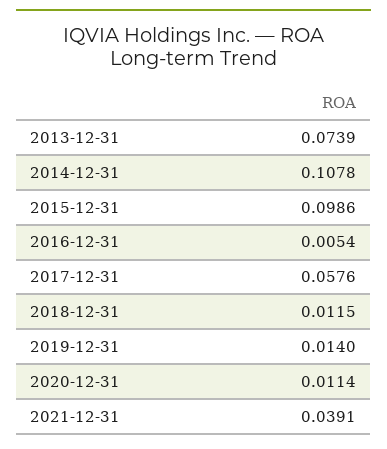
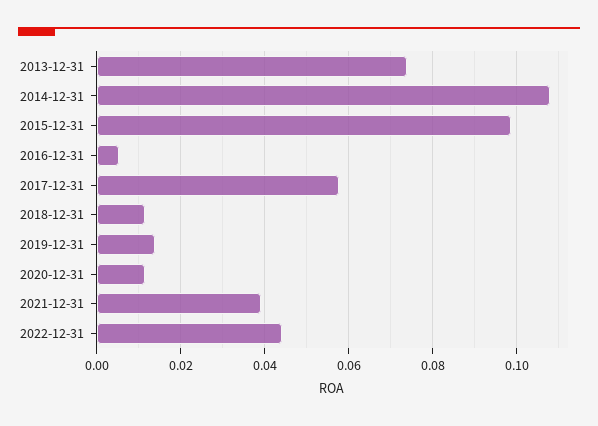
2022-12-31: none -> 0.044

